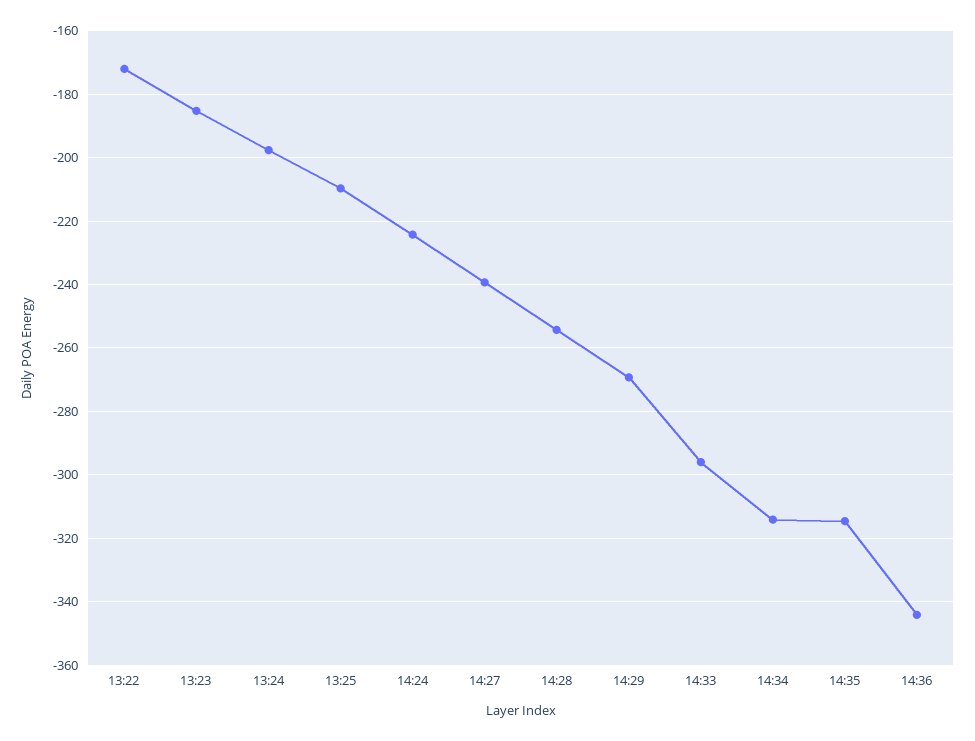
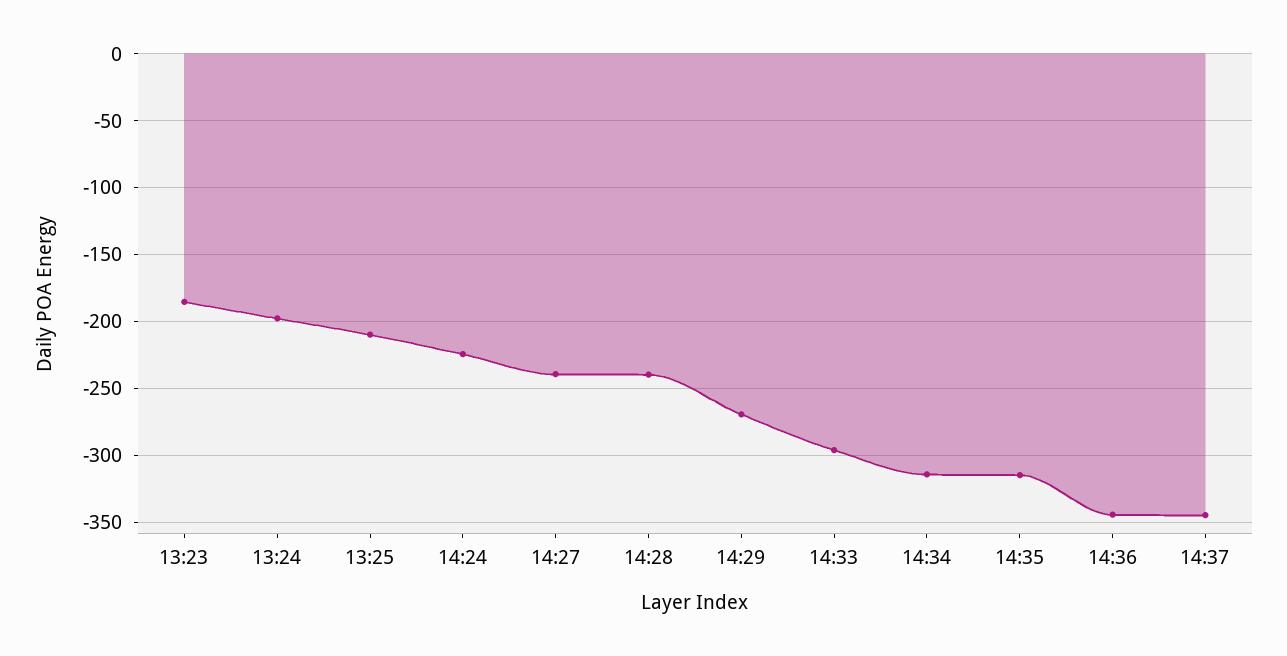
13:22: -172 -> none
14:28: -254 -> -240
14:37: none -> -345

